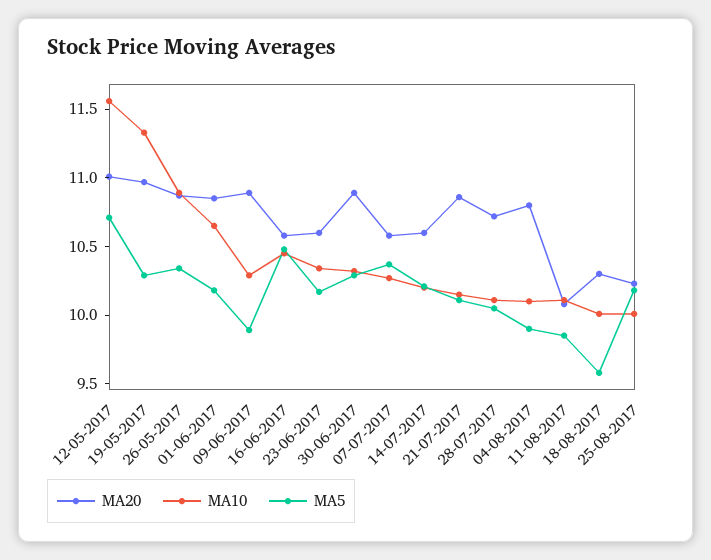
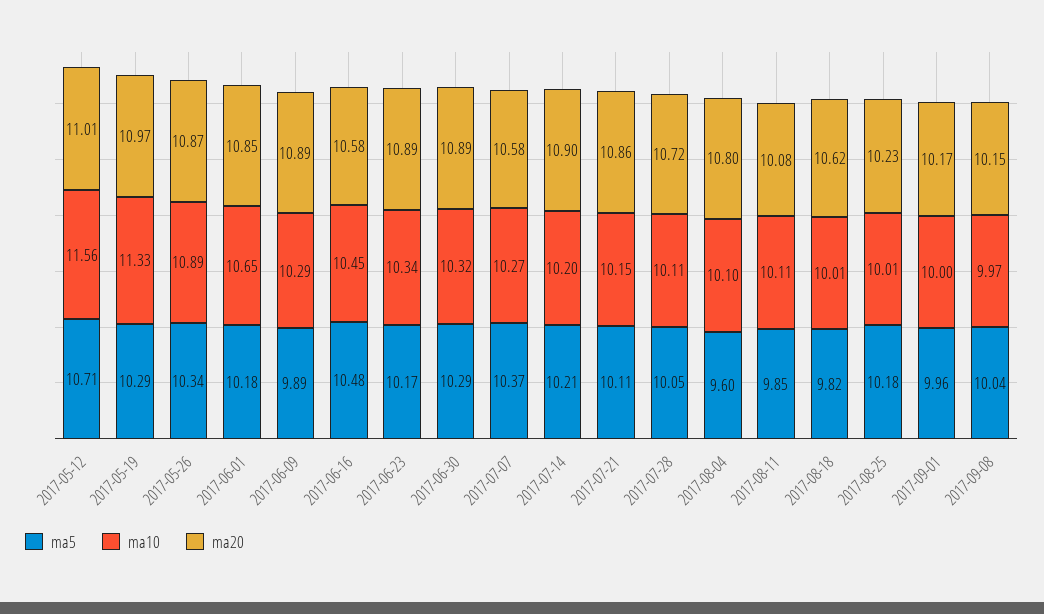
MA20, 23-06-2017: 10.6 -> 10.89
MA20, 14-07-2017: 10.6 -> 10.9
MA5, 04-08-2017: 9.9 -> 9.6
MA20, 18-08-2017: 10.3 -> 10.62
MA5, 18-08-2017: 9.6 -> 9.82
MA5, 2017-09-01: none -> 9.96
MA10, 2017-09-01: none -> 10
MA20, 2017-09-01: none -> 10.17
MA5, 2017-09-08: none -> 10.04
MA10, 2017-09-08: none -> 9.97
MA20, 2017-09-08: none -> 10.15

